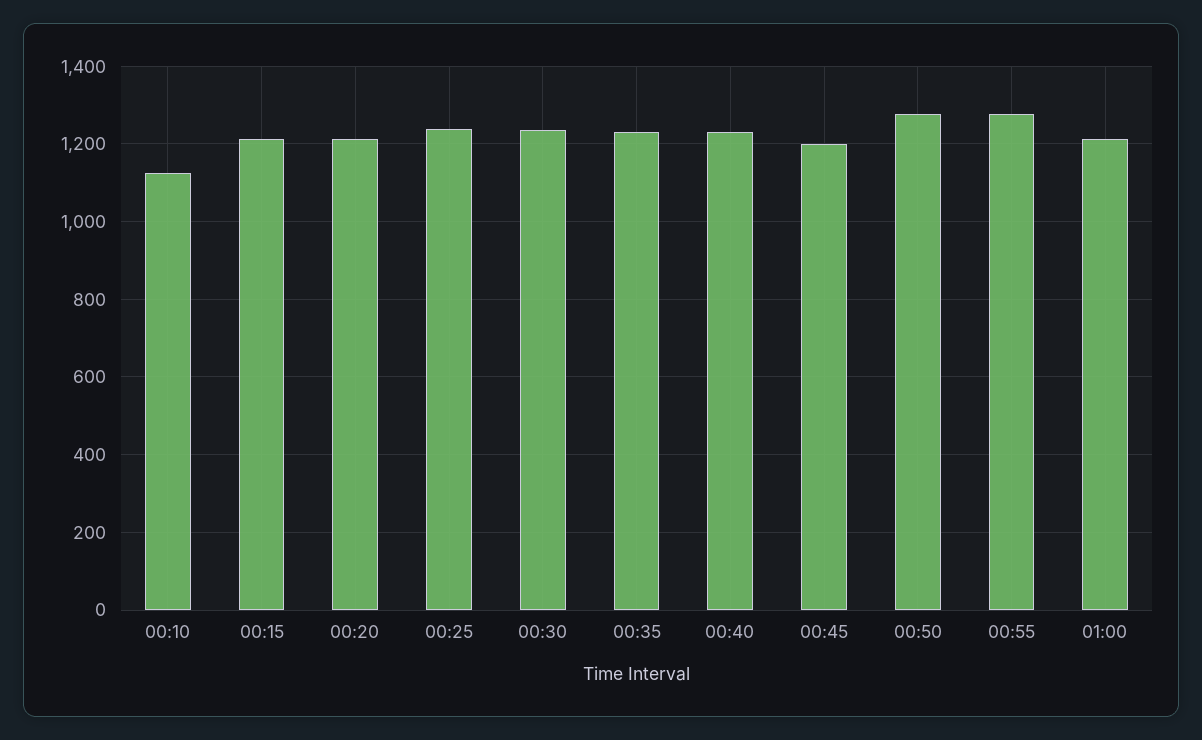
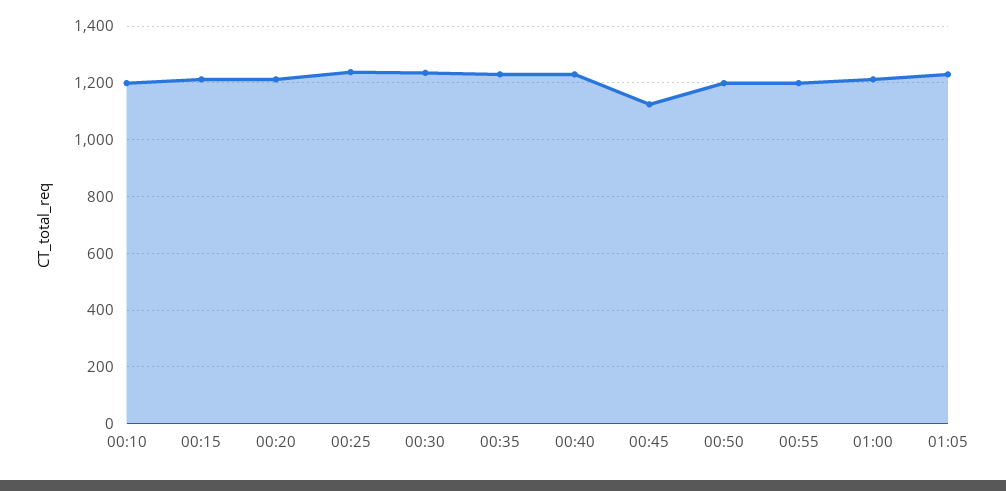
00:10: 1120 -> 1200
00:45: 1200 -> 1125
00:50: 1280 -> 1200
00:55: 1280 -> 1200
01:05: none -> 1225

